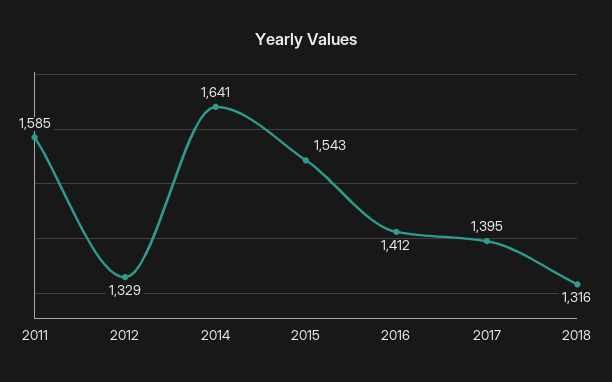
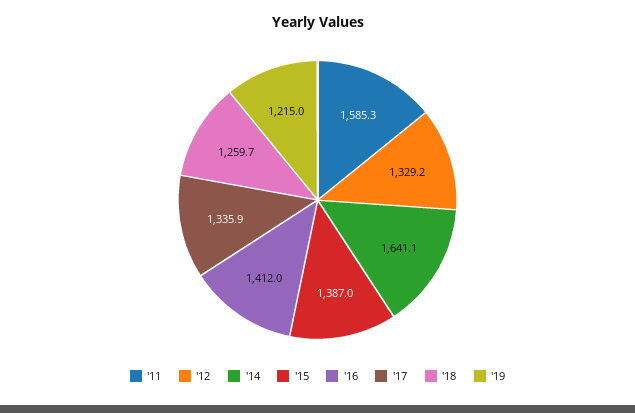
2015: 1543 -> 1387
2017: 1395 -> 1335.9
2018: 1316 -> 1259.7
'19: none -> 1215

